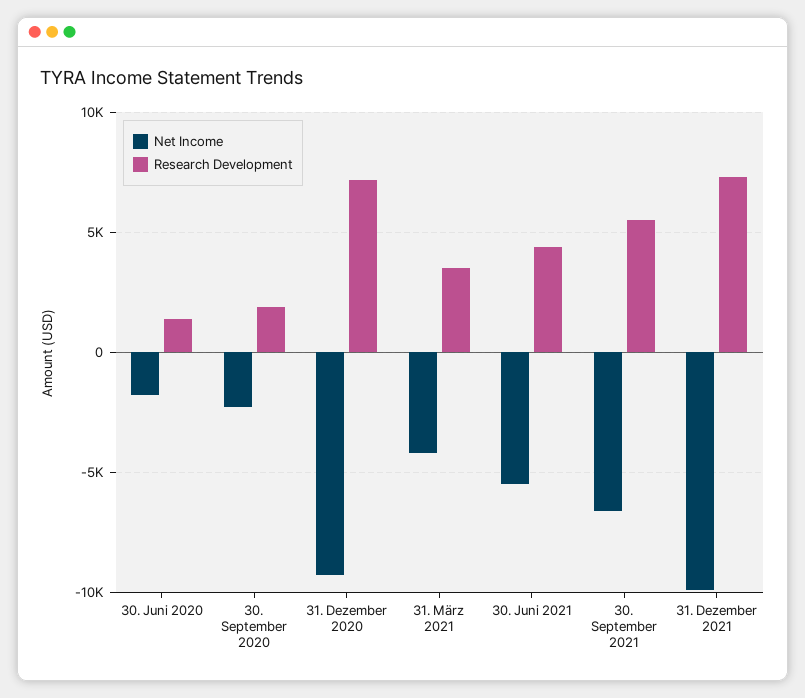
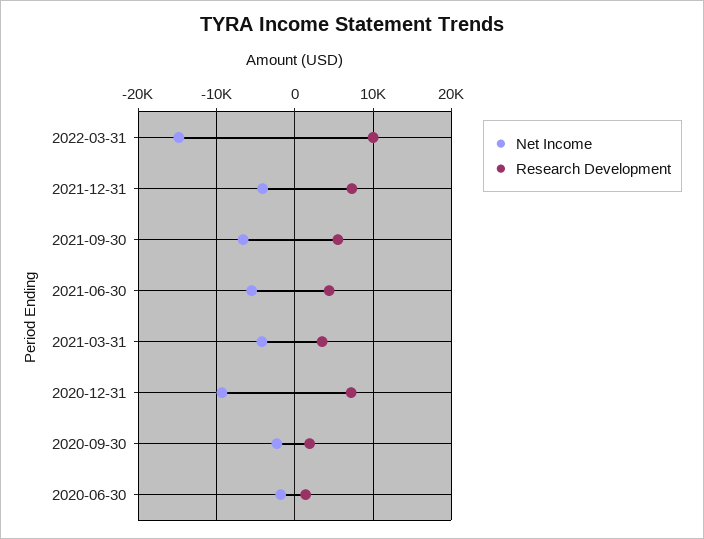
Net Income, 31. Dezember 2021: -10000 -> -4000
Net Income, 2022-03-31: none -> -15000
Research Development, 2022-03-31: none -> 10000

